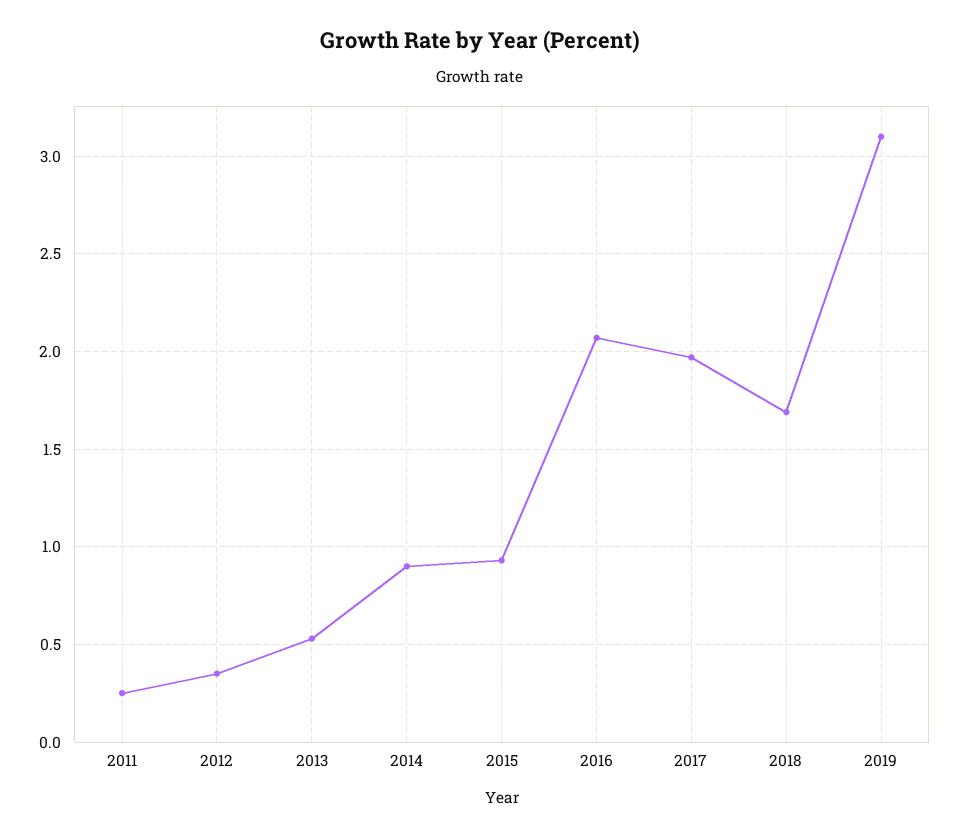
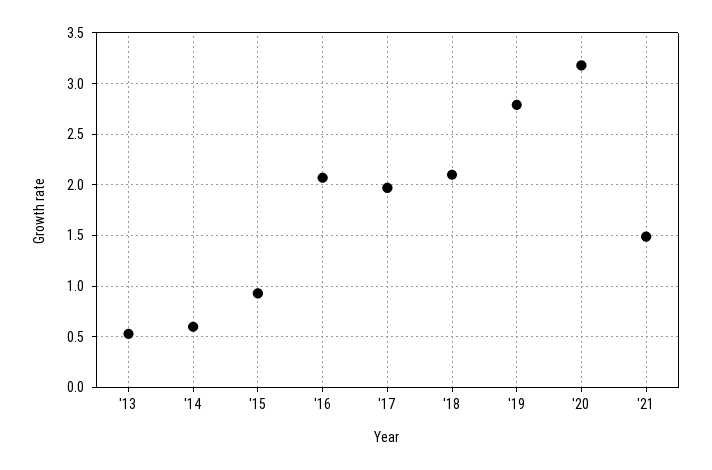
2011: 0.25 -> none
2012: 0.35 -> none
2014: 0.9 -> 0.6
2018: 1.7 -> 2.1
2019: 3.1 -> 2.8
'20: none -> 3.2
'21: none -> 1.5

